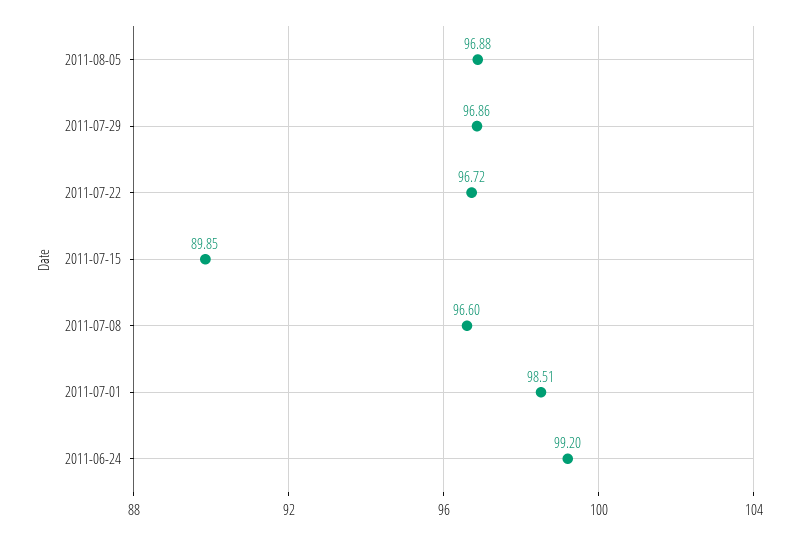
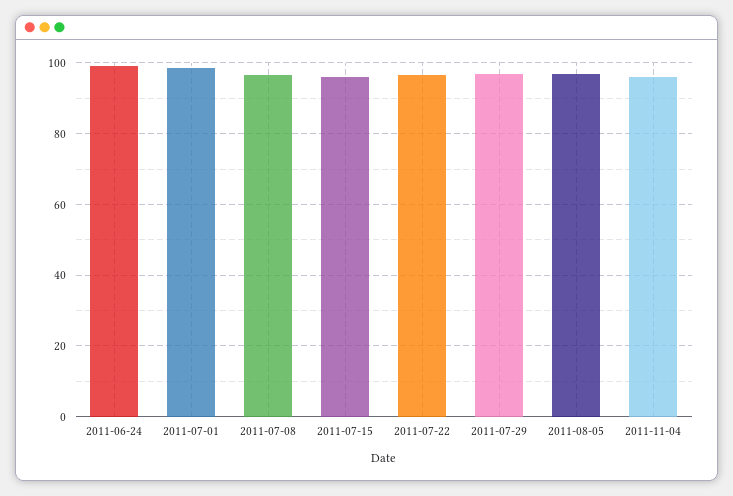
2011-07-15: 89.85 -> 96
2011-11-04: none -> 96

